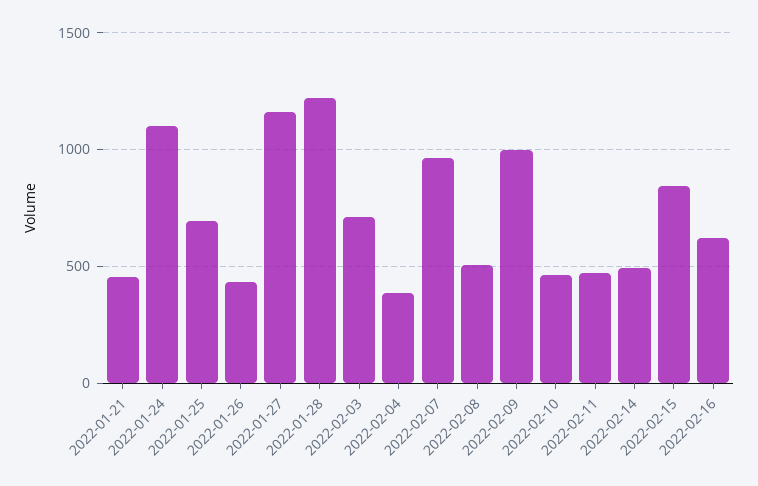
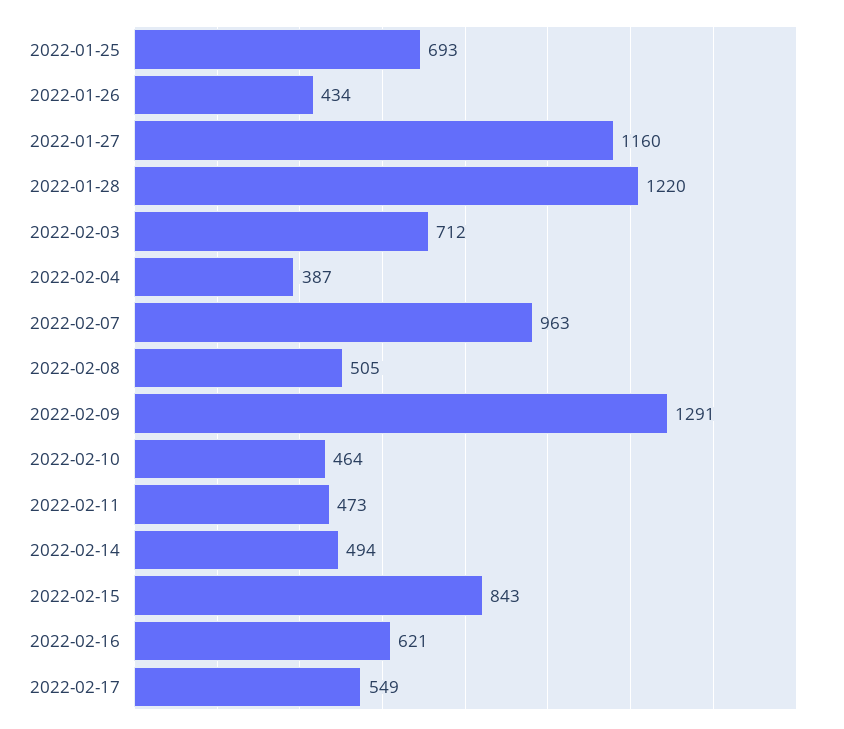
2022-01-21: 450 -> none
2022-01-24: 1100 -> none
2022-02-09: 1000 -> 1291
2022-02-17: none -> 549

